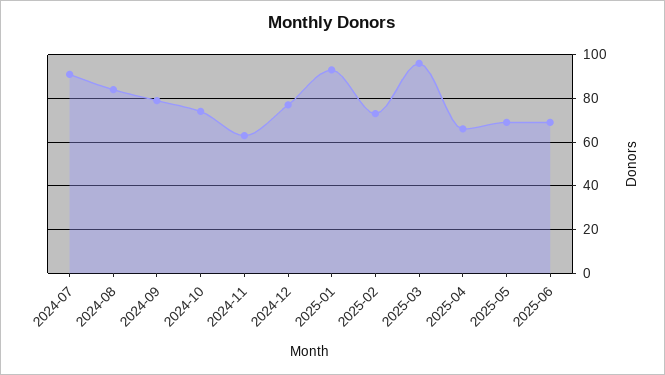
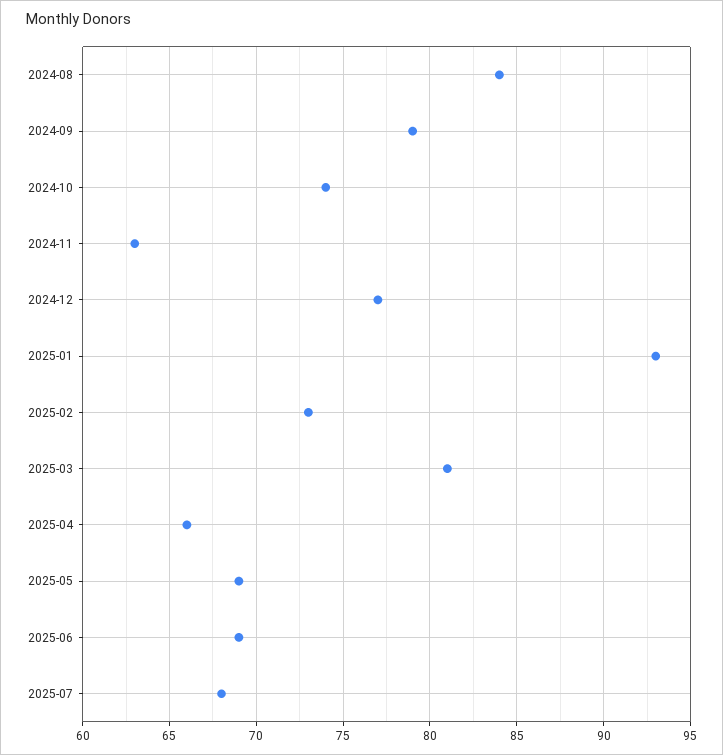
2024-07: 90 -> none
2025-03: 95 -> 81
2025-07: none -> 68

